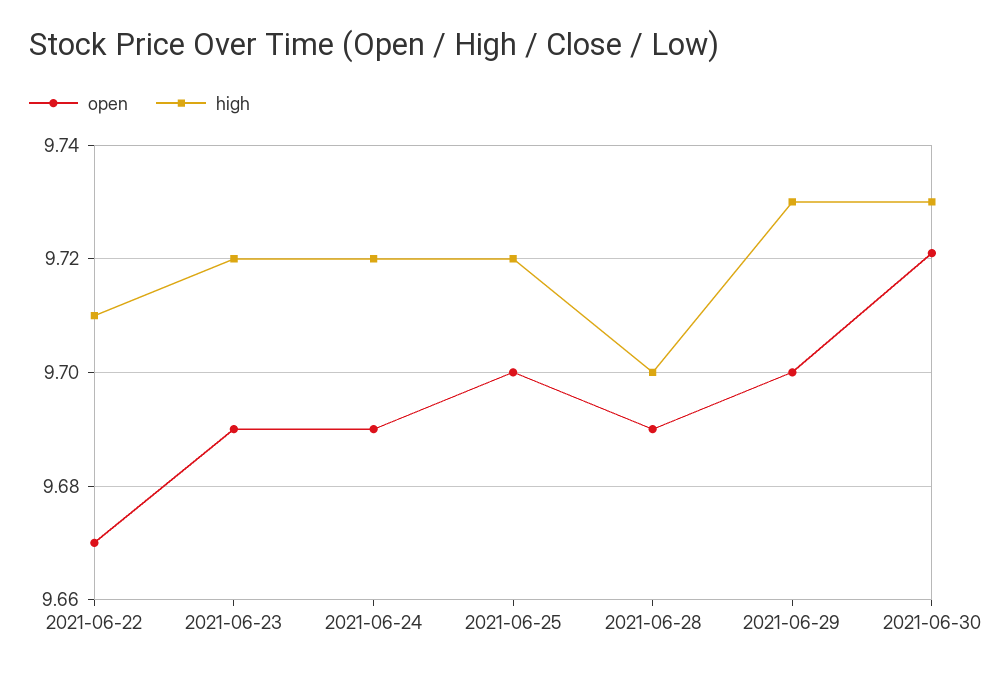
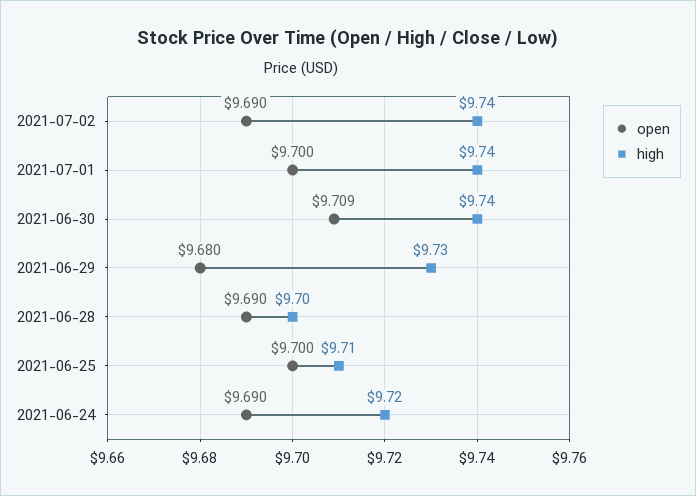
open, 2021-06-22: 9.67 -> none
high, 2021-06-22: 9.71 -> none
open, 2021-06-23: 9.69 -> none
high, 2021-06-23: 9.72 -> none
high, 2021-06-25: 9.72 -> 9.71
open, 2021-06-29: 9.7 -> 9.68
open, 2021-06-30: 9.72 -> 9.709
high, 2021-06-30: 9.73 -> 9.74
open, 2021-07-02: none -> 9.69
high, 2021-07-02: none -> 9.74
open, 2021-07-01: none -> 9.7
high, 2021-07-01: none -> 9.74

